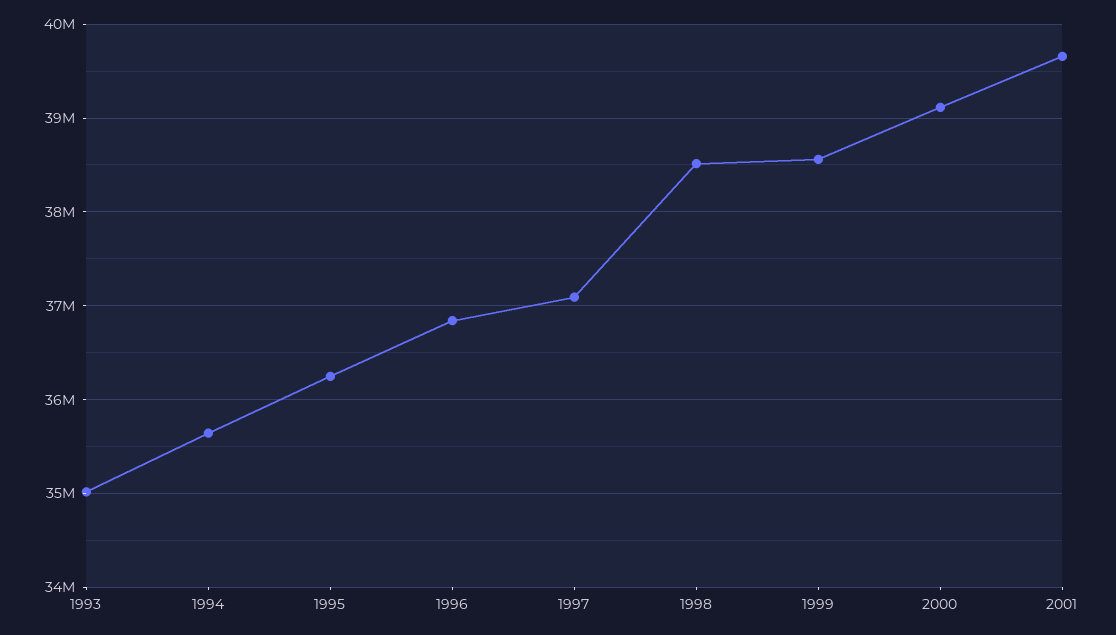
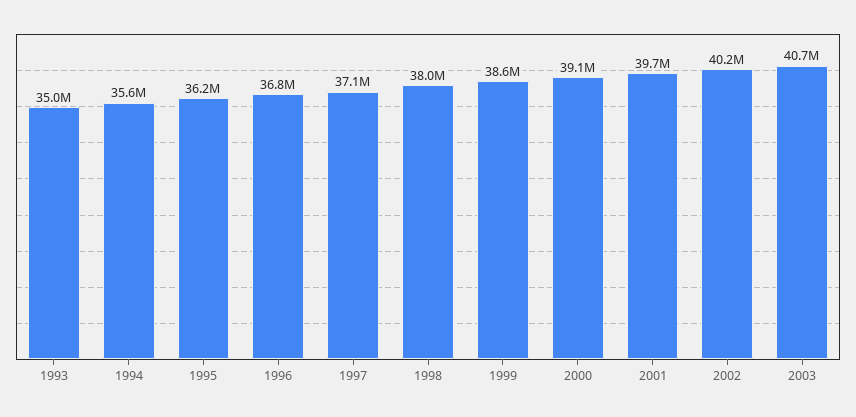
1998: 38500000 -> 38000000
2002: none -> 40200000
2003: none -> 40700000

